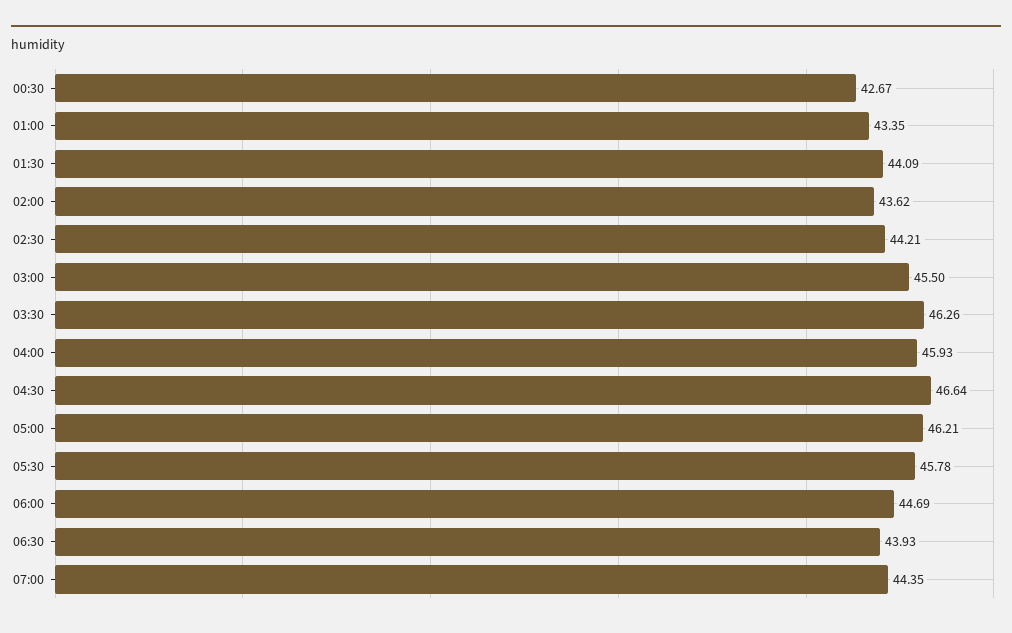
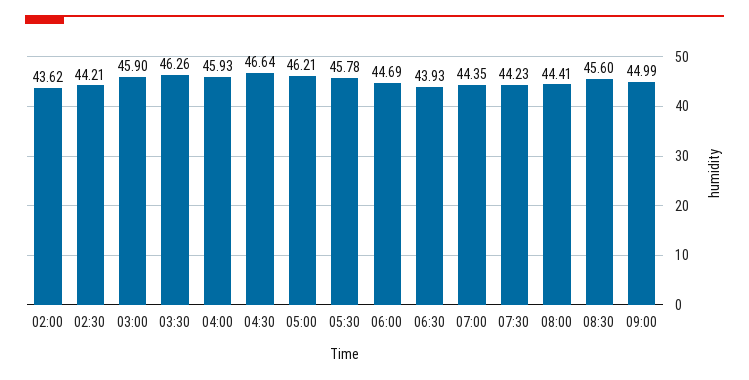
00:30: 42.67 -> none
01:00: 43.35 -> none
01:30: 44.09 -> none
03:00: 45.5 -> 45.9
07:30: none -> 44.23
08:00: none -> 44.41
08:30: none -> 45.6
09:00: none -> 44.99

